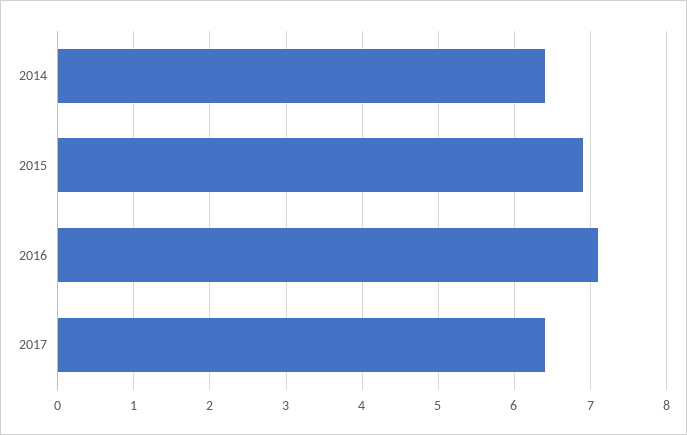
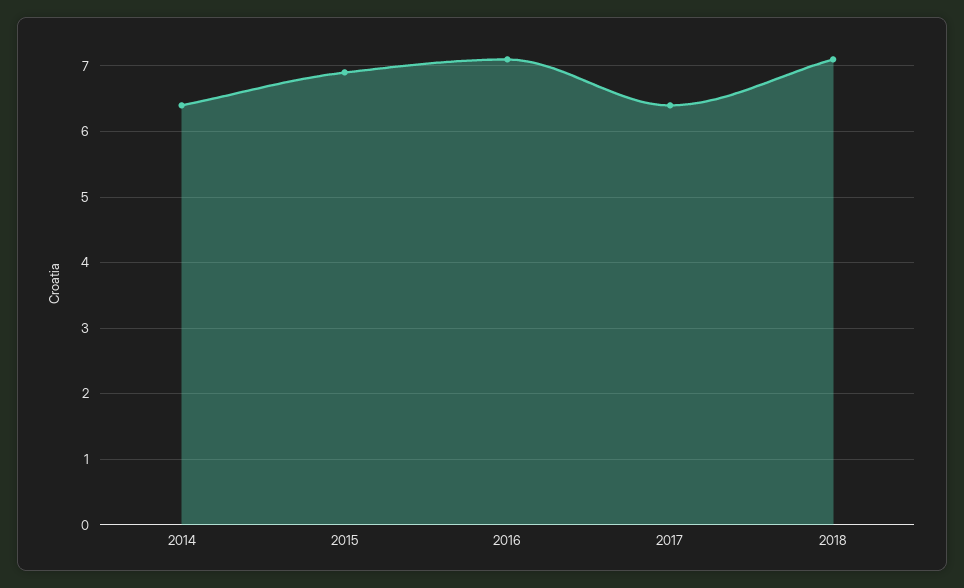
2018: none -> 7.1

